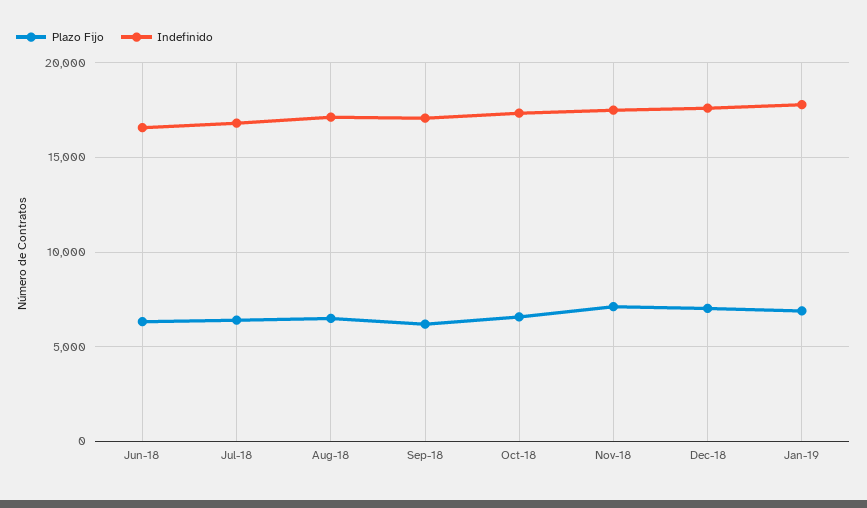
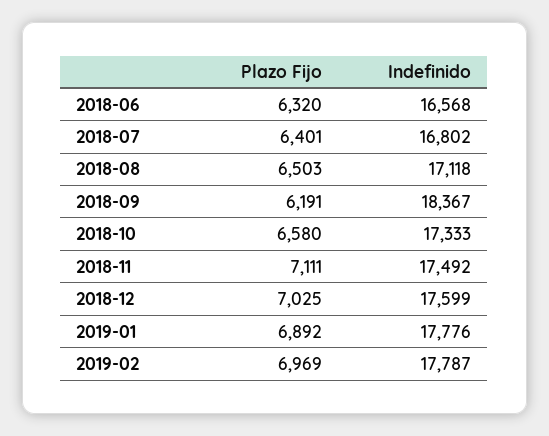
Indefinido, Sep-18: 17000 -> 18367
Plazo Fijo, 2019-02: none -> 6969
Indefinido, 2019-02: none -> 17787

